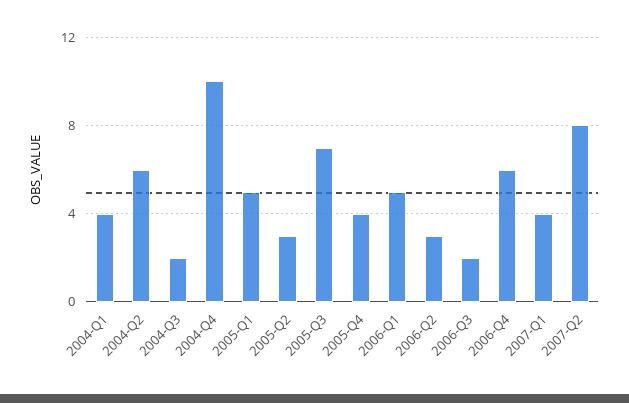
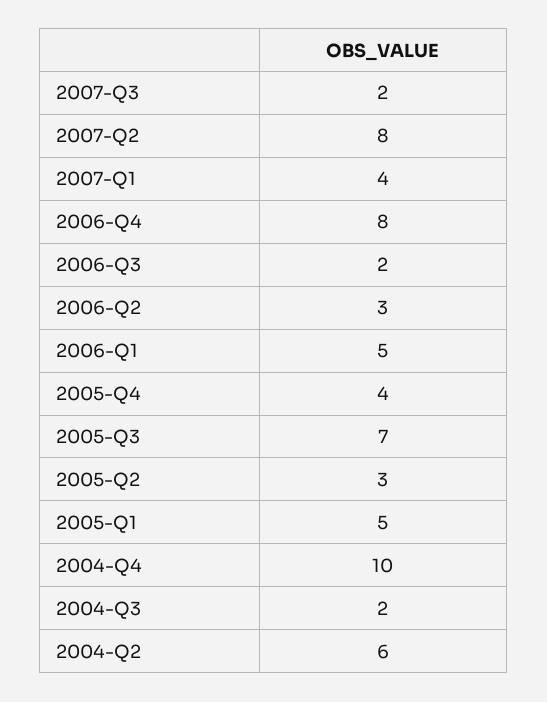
2004-Q1: 4 -> none
2006-Q4: 6 -> 8
2007-Q3: none -> 2

